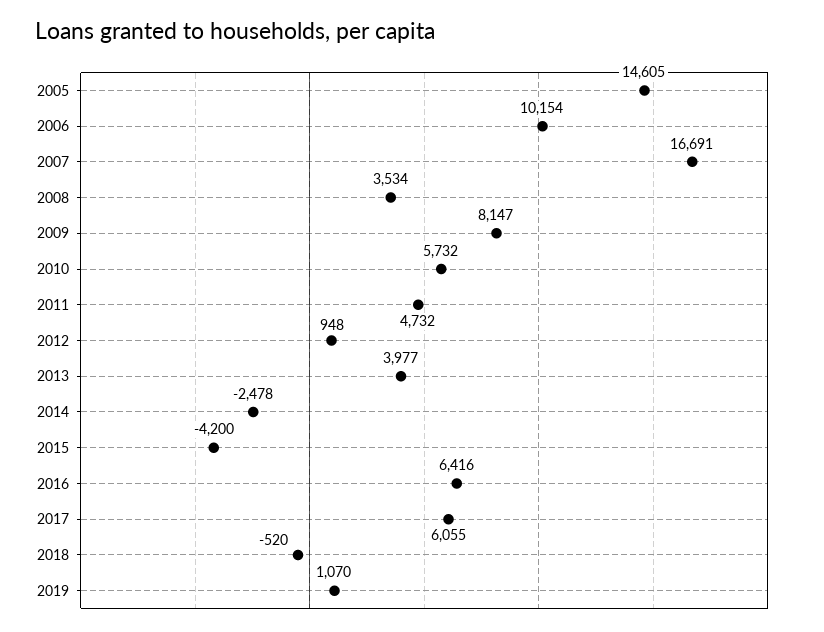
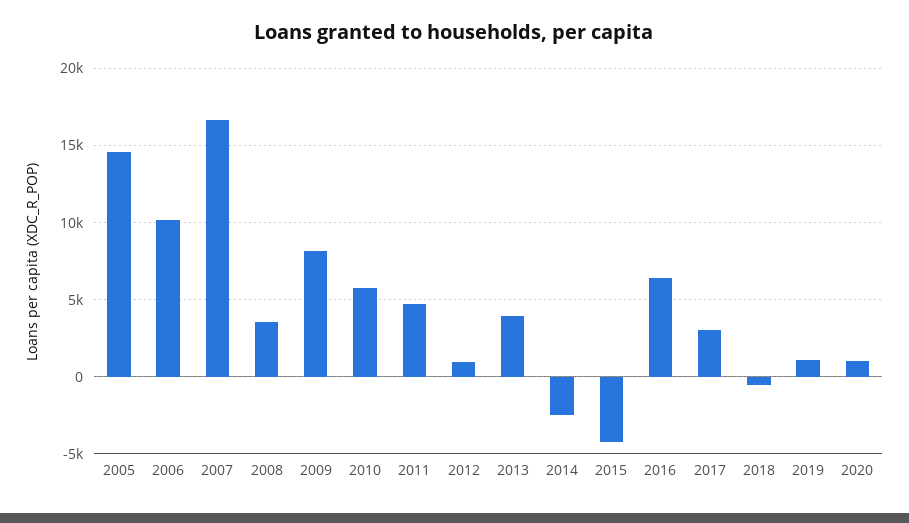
2017: 6055 -> 3000
2020: none -> 1000

